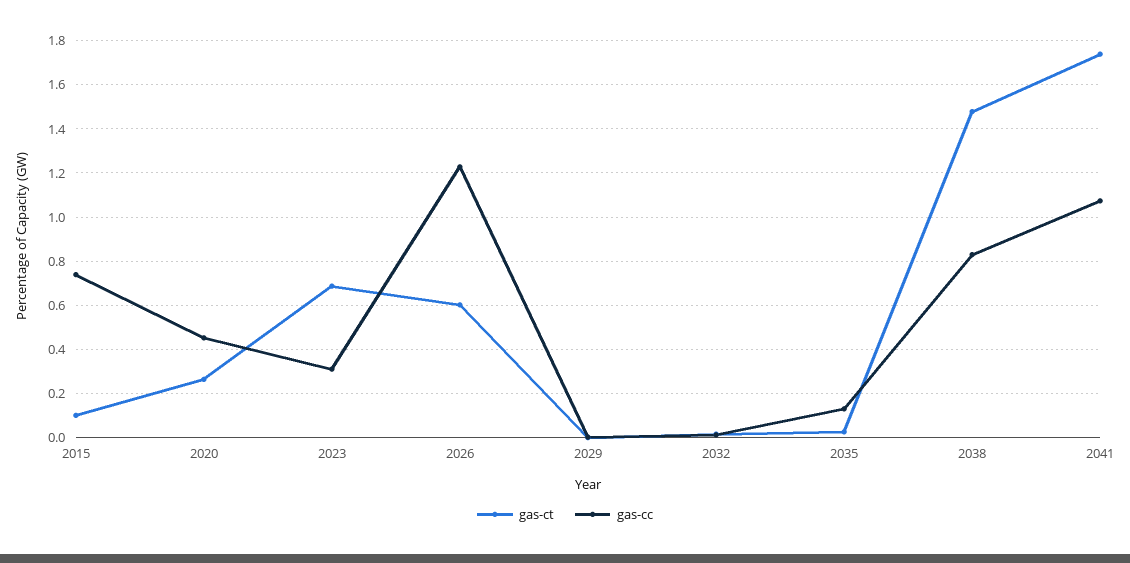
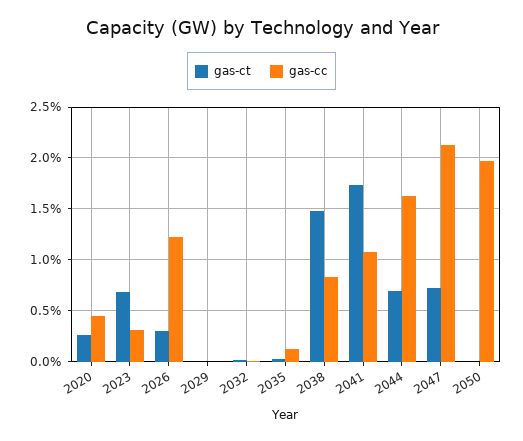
gas-ct, 2015: 0.1 -> none
gas-cc, 2015: 0.75 -> none
gas-ct, 2026: 0.6 -> 0.3
gas-ct, 2044: none -> 0.7
gas-cc, 2044: none -> 1.6
gas-ct, 2047: none -> 0.7
gas-cc, 2047: none -> 2.1
gas-ct, 2050: none -> 0
gas-cc, 2050: none -> 2

